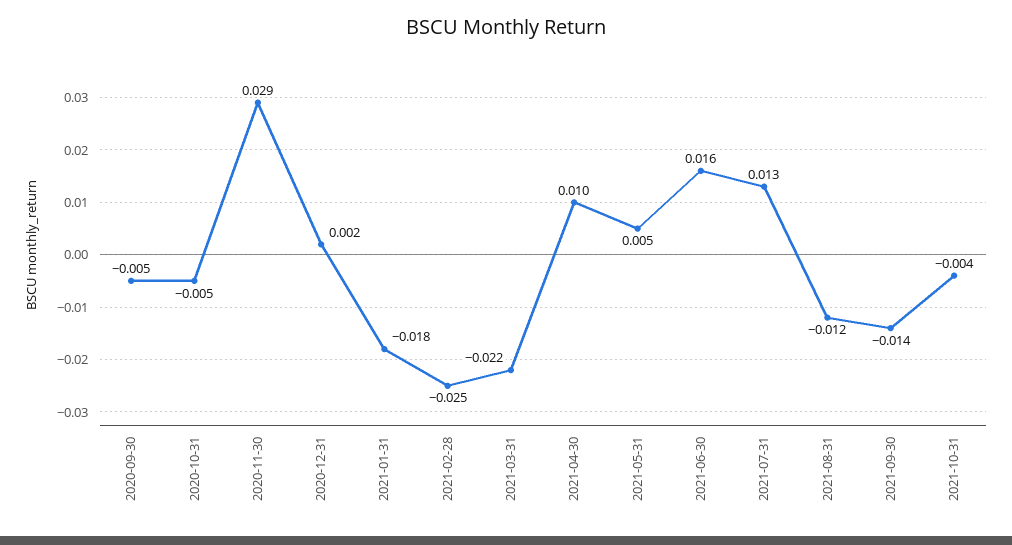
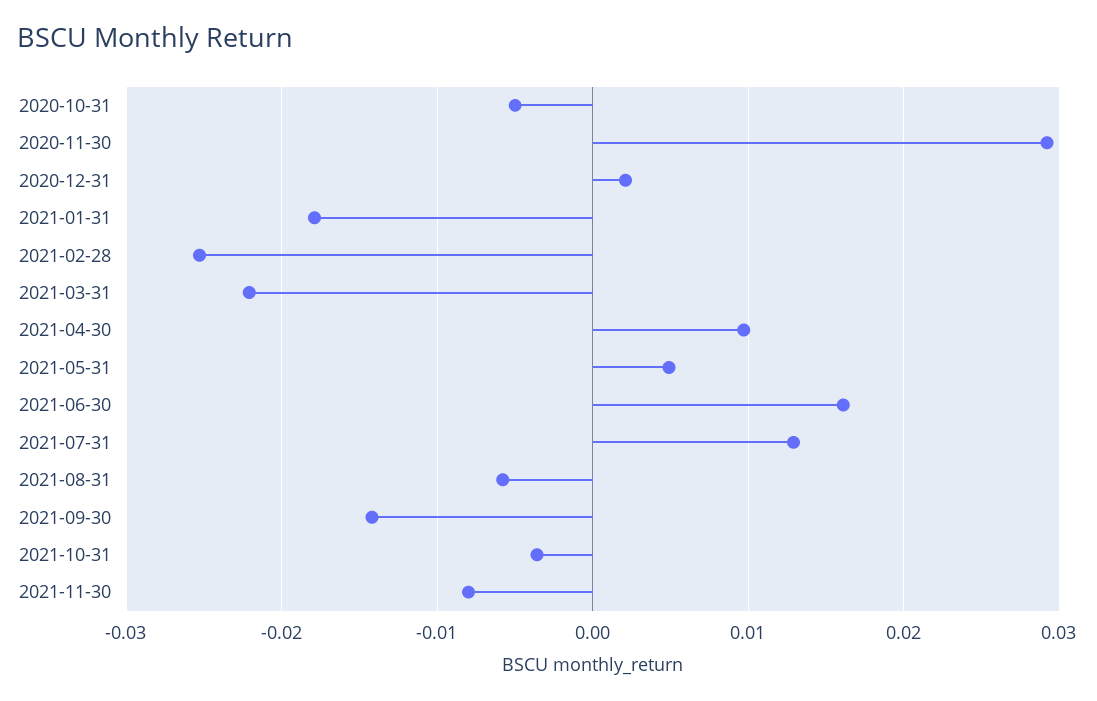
2020-09-30: -0.005 -> none
2021-08-31: -0.012 -> -0.006
2021-11-30: none -> -0.008

